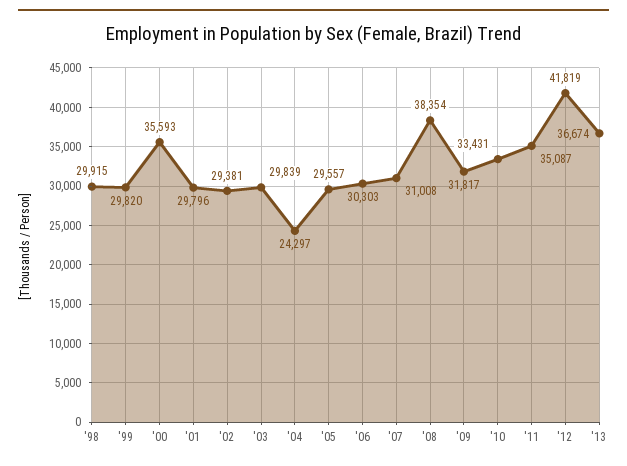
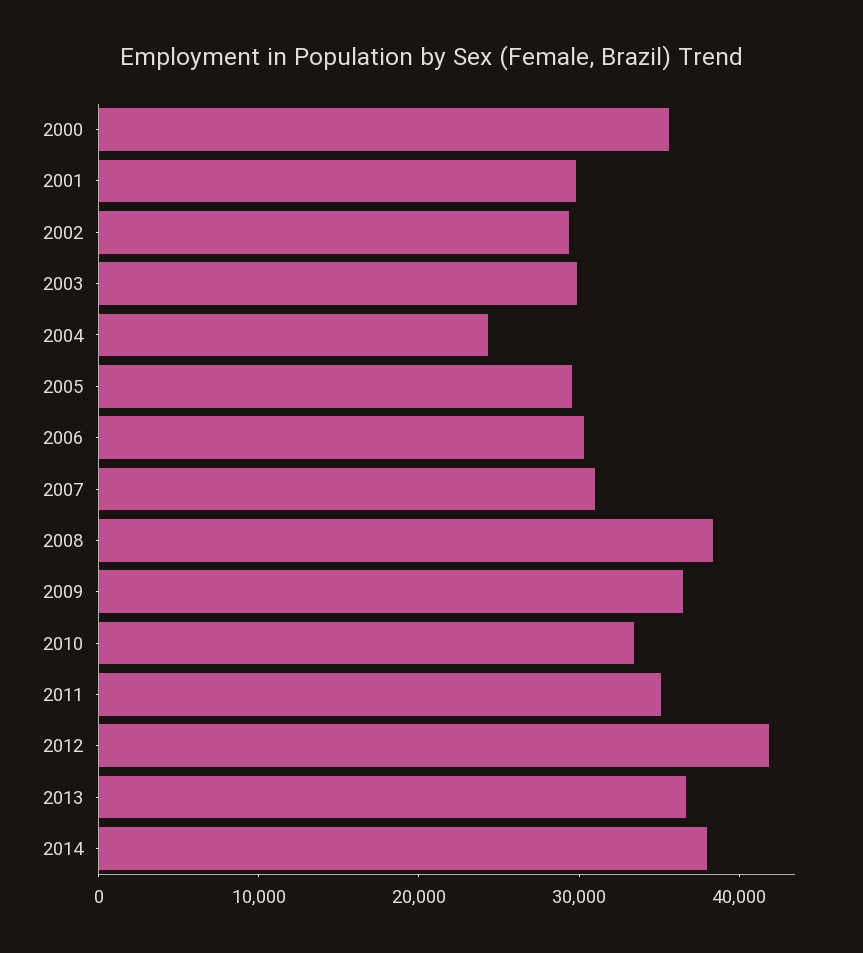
'98: 29915 -> none
'99: 29820 -> none
'09: 31817 -> 36000
2014: none -> 38000

